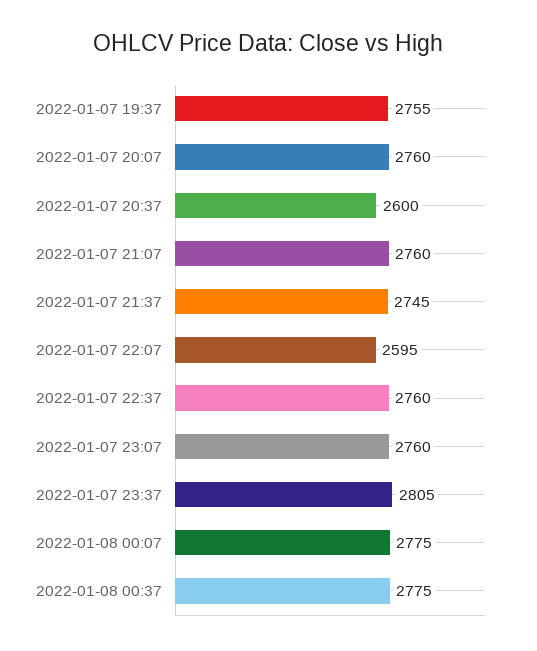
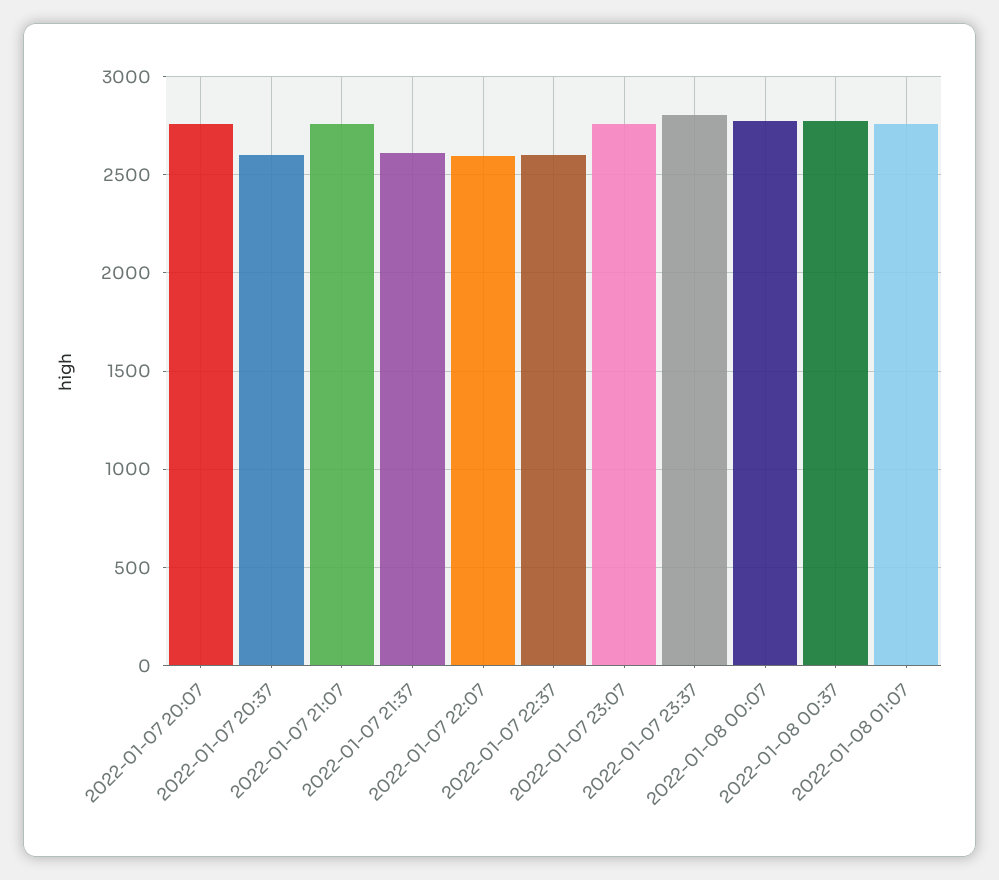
2022-01-07 19:37: 2755 -> none
2022-01-07 21:37: 2745 -> 2600
2022-01-07 22:37: 2760 -> 2600
2022-01-08 01:07: none -> 2750

